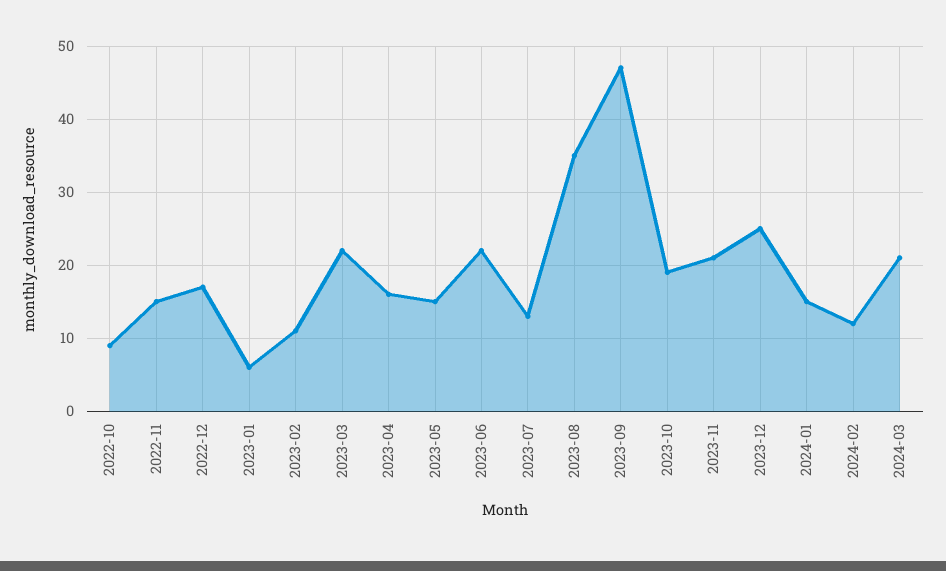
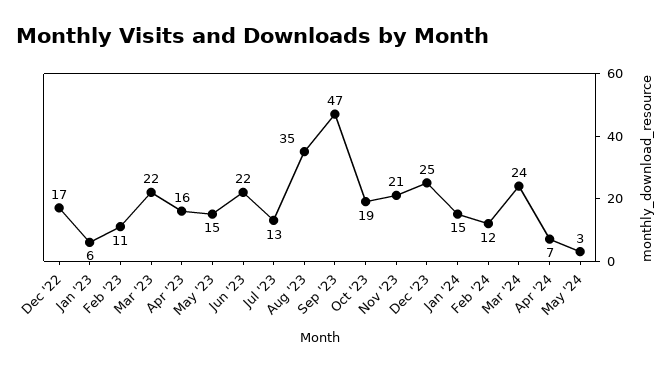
2022-10: 9 -> none
2022-11: 15 -> none
2024-03: 21 -> 24
Apr '24: none -> 7
May '24: none -> 3

